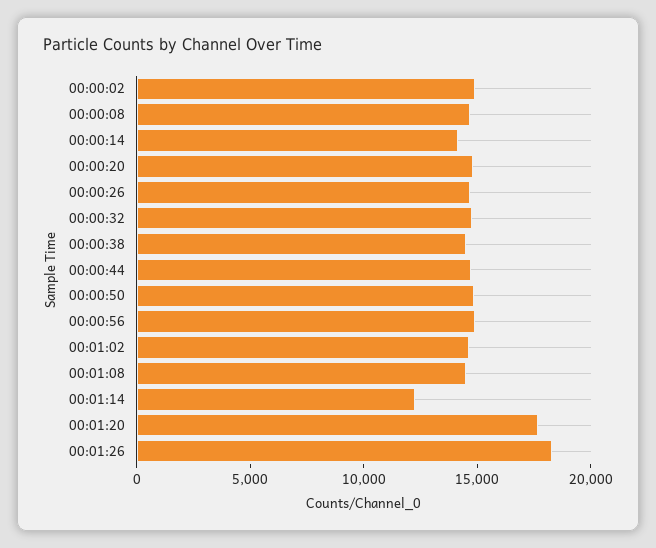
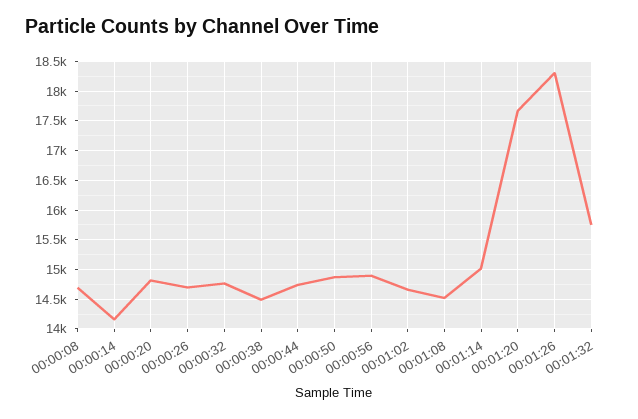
00:00:02: 15000 -> none
00:01:14: 12000 -> 15000
00:01:32: none -> 15750

